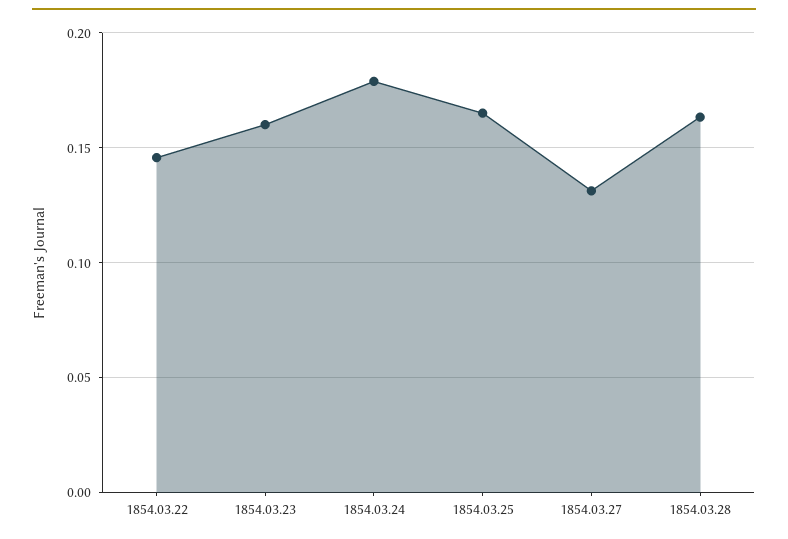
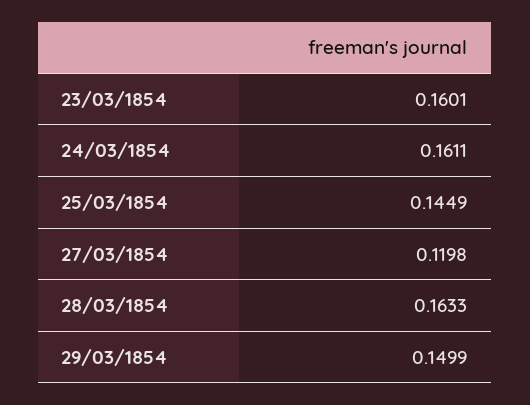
1854.03.22: 0.145 -> none
1854.03.24: 0.18 -> 0.1611
1854.03.25: 0.165 -> 0.1449
1854.03.27: 0.13 -> 0.1198
29/03/1854: none -> 0.1499

